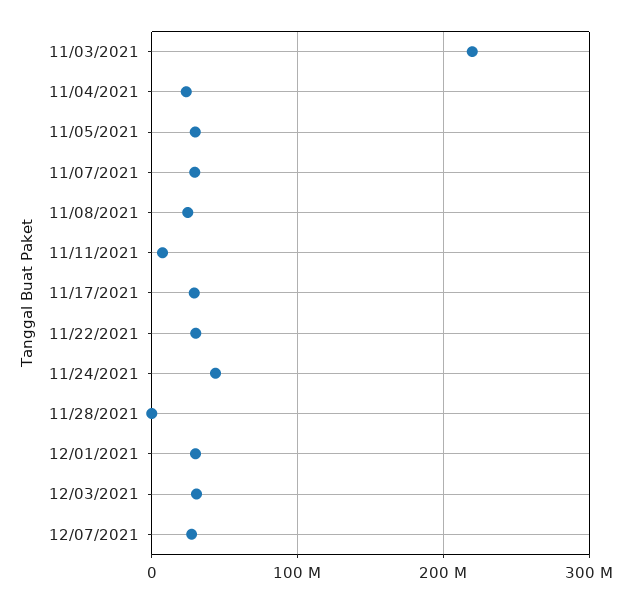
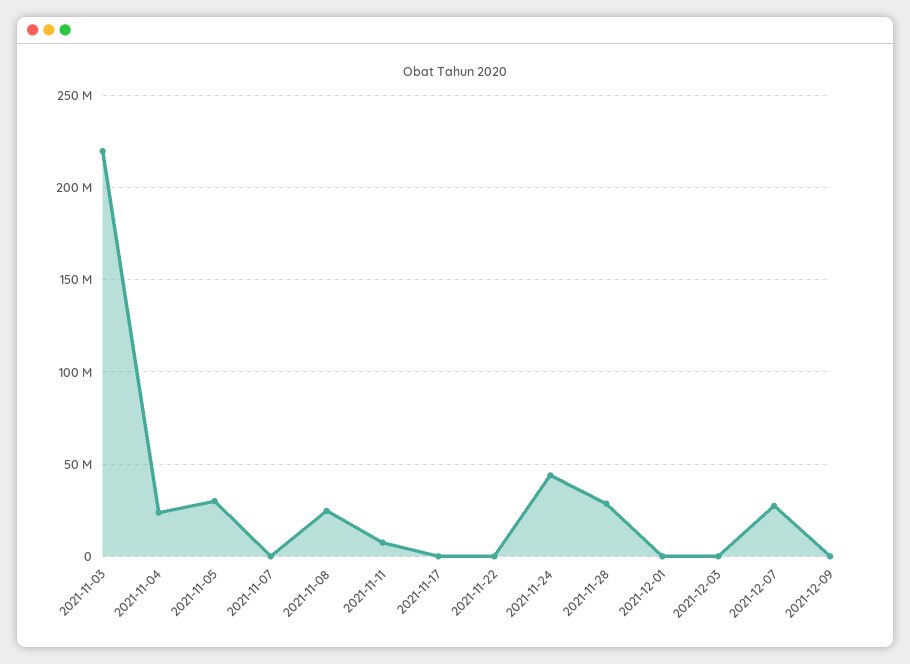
11/07/2021: 30000000 -> 0
11/17/2021: 30000000 -> 0
11/22/2021: 30000000 -> 0
11/28/2021: 0 -> 30000000
12/01/2021: 30000000 -> 0
12/03/2021: 30000000 -> 0
2021-12-09: none -> 0

